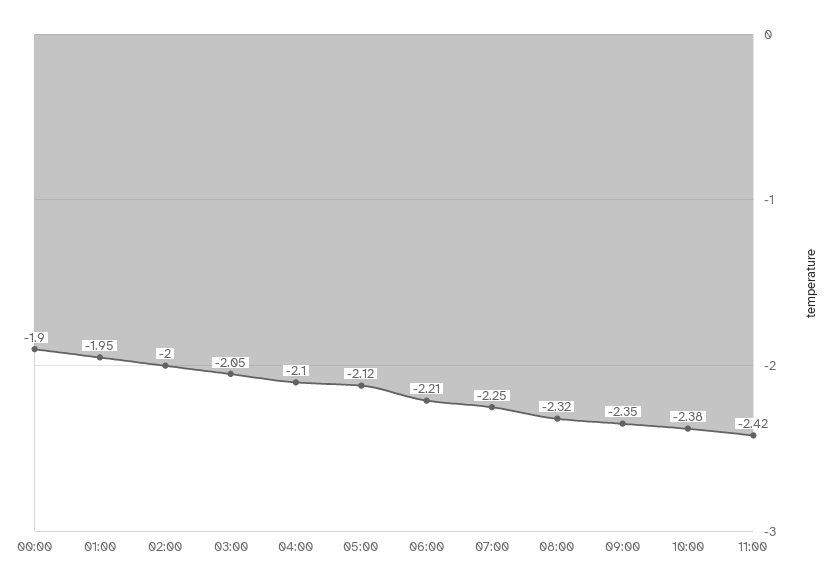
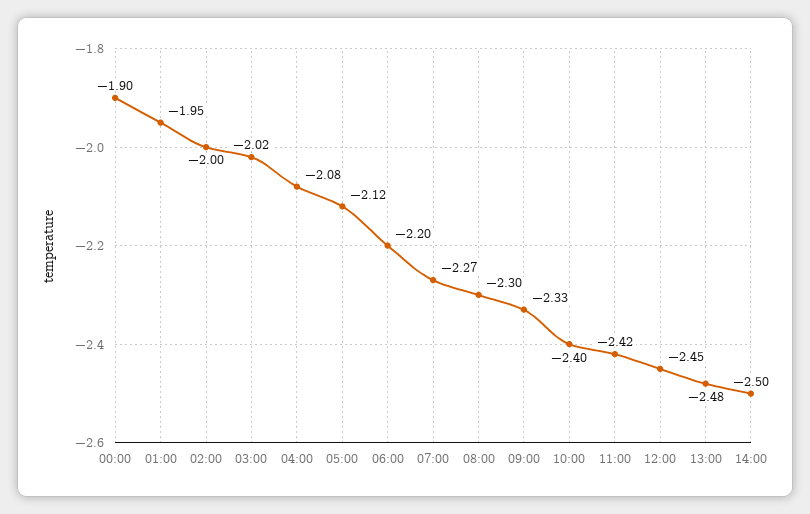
03:00: -2.05 -> -2.02
04:00: -2.1 -> -2.08
06:00: -2.21 -> -2.2
07:00: -2.25 -> -2.27
08:00: -2.32 -> -2.3
09:00: -2.35 -> -2.33
10:00: -2.38 -> -2.4
12:00: none -> -2.45
13:00: none -> -2.48
14:00: none -> -2.5

